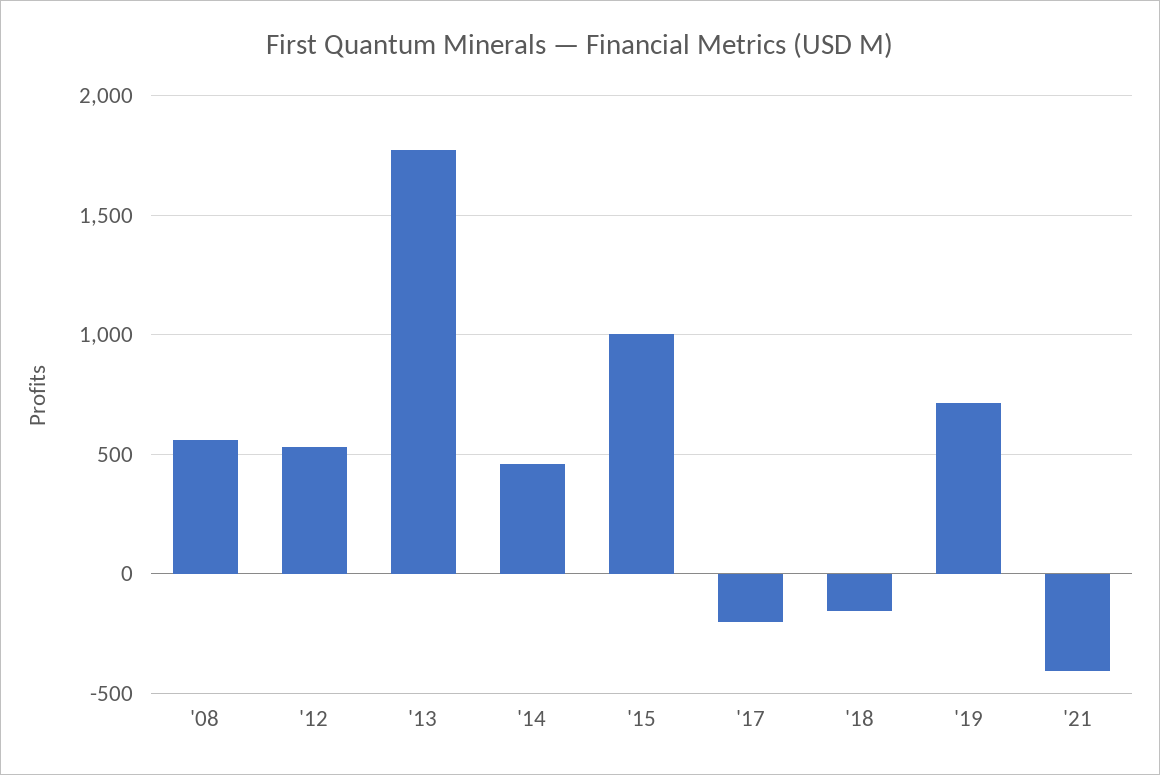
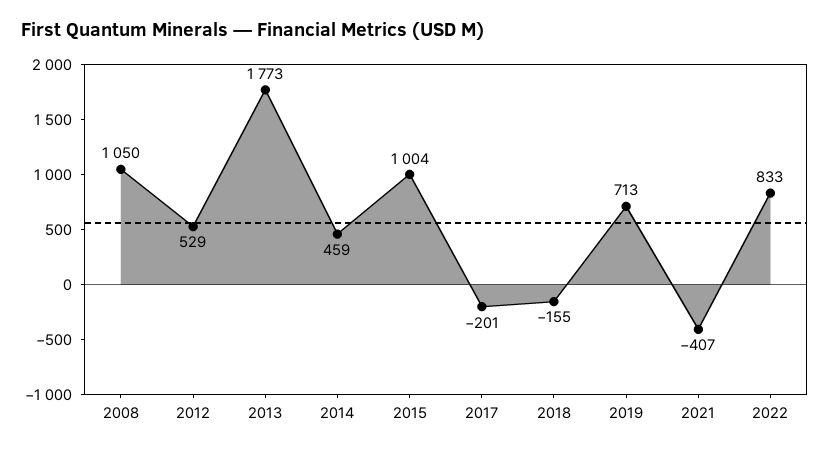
'08: 550 -> 1050
2022: none -> 833

